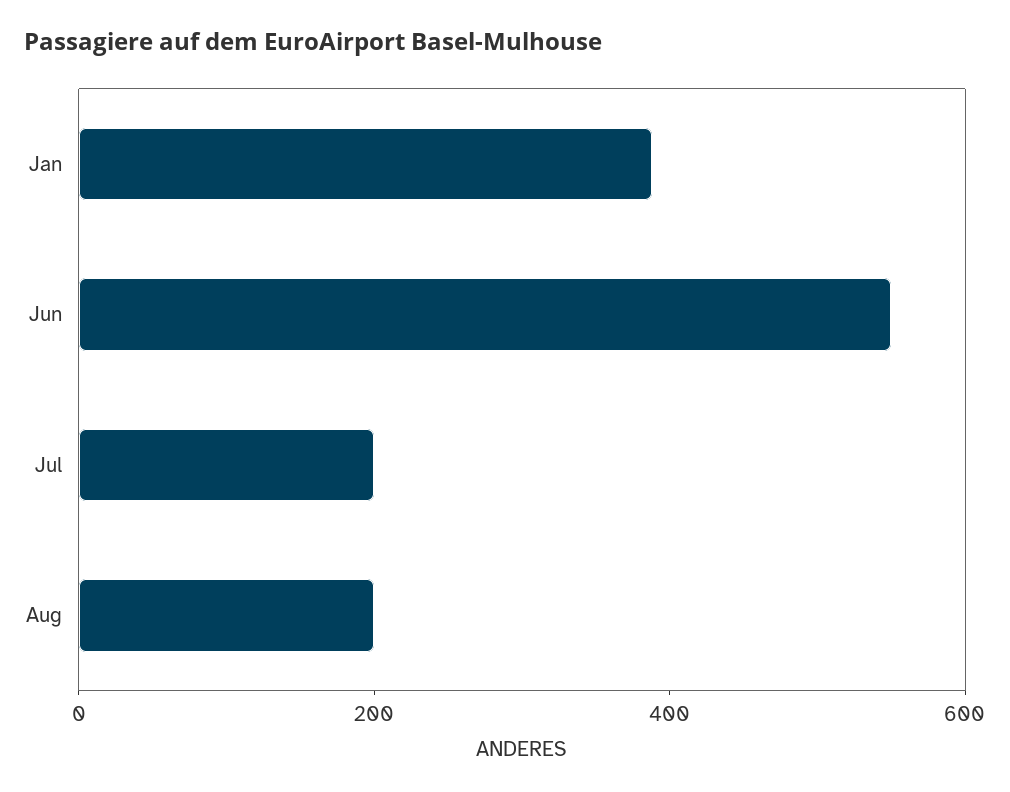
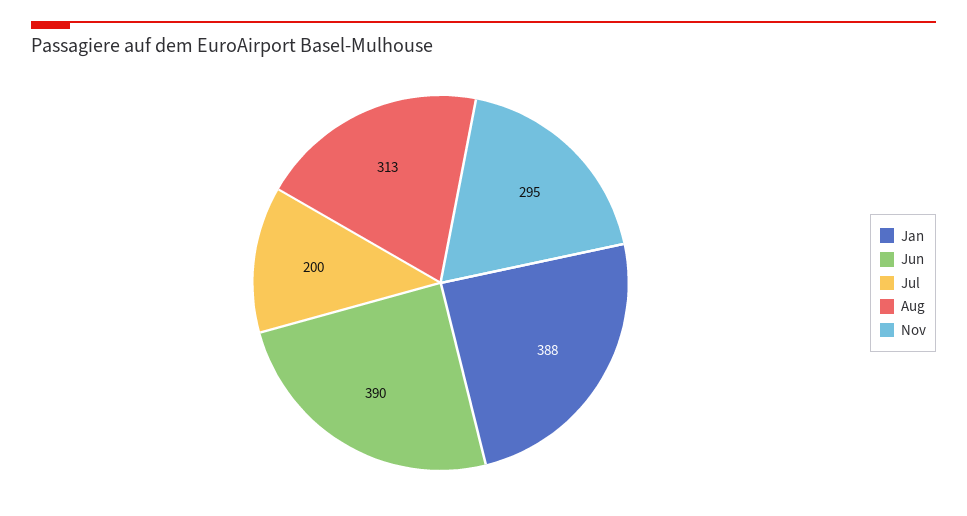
Jun: 550 -> 390
Aug: 200 -> 313
Nov: none -> 295

